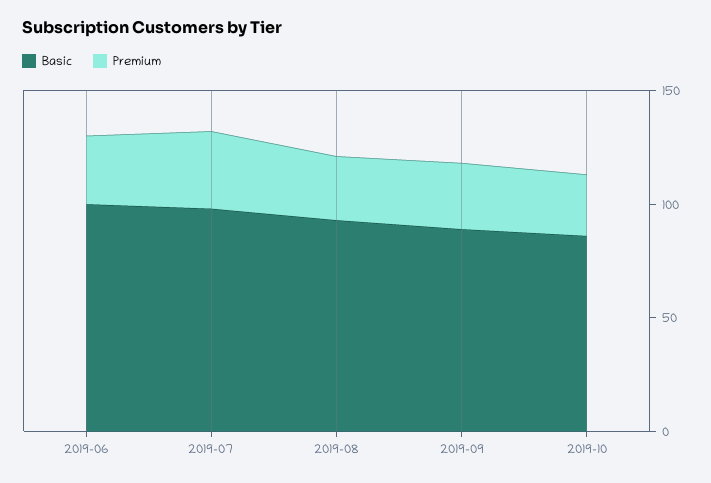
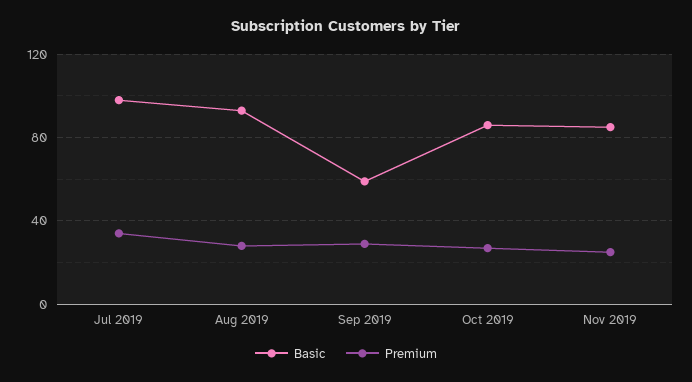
Basic, 2019-06: 100 -> none
Premium, 2019-06: 30 -> none
Basic, 2019-09: 90 -> 60
Basic, Nov 2019: none -> 85
Premium, Nov 2019: none -> 25

